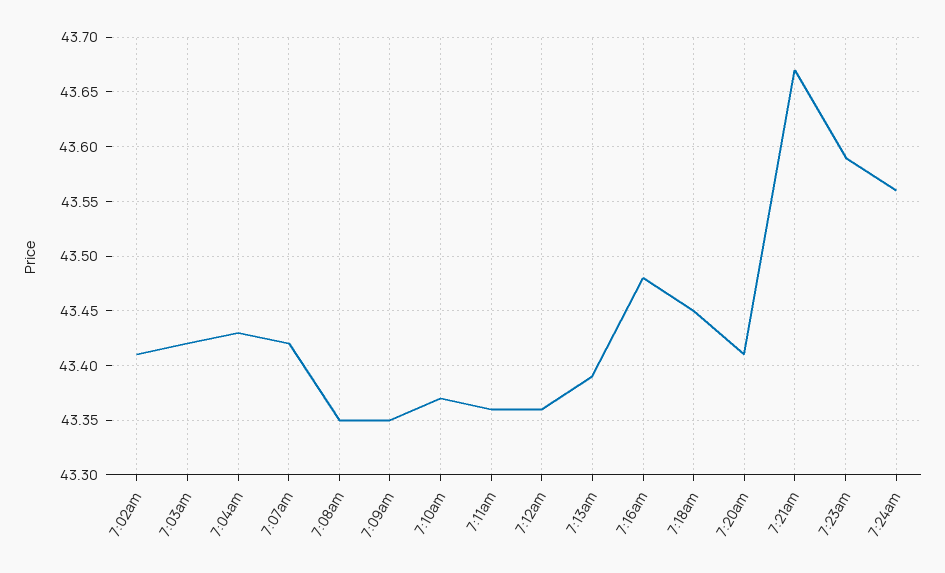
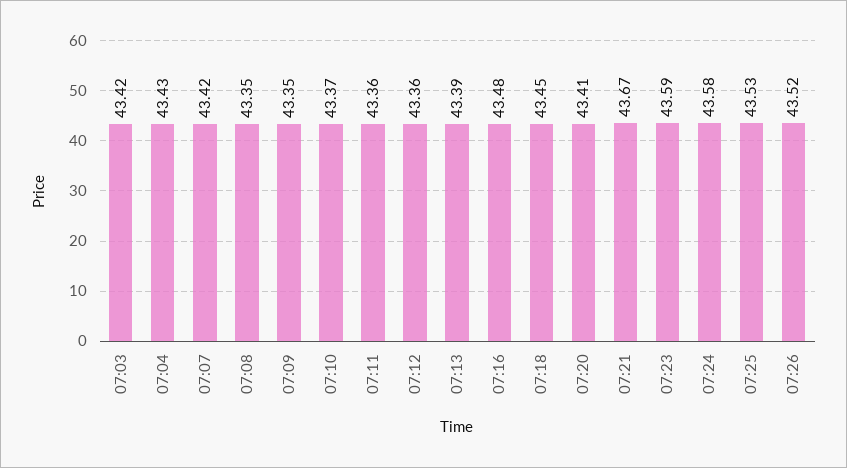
7:02am: 43.41 -> none
7:24am: 43.56 -> 43.58
07:25: none -> 43.53
07:26: none -> 43.52

